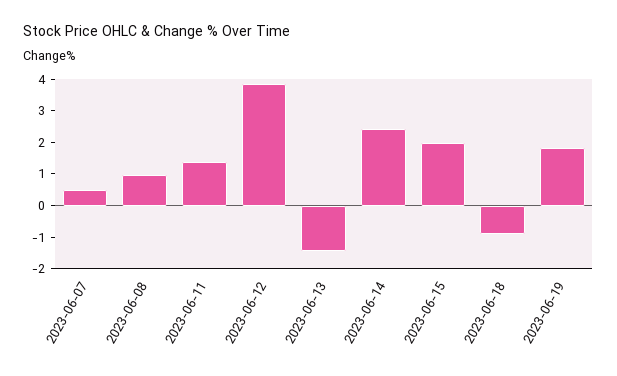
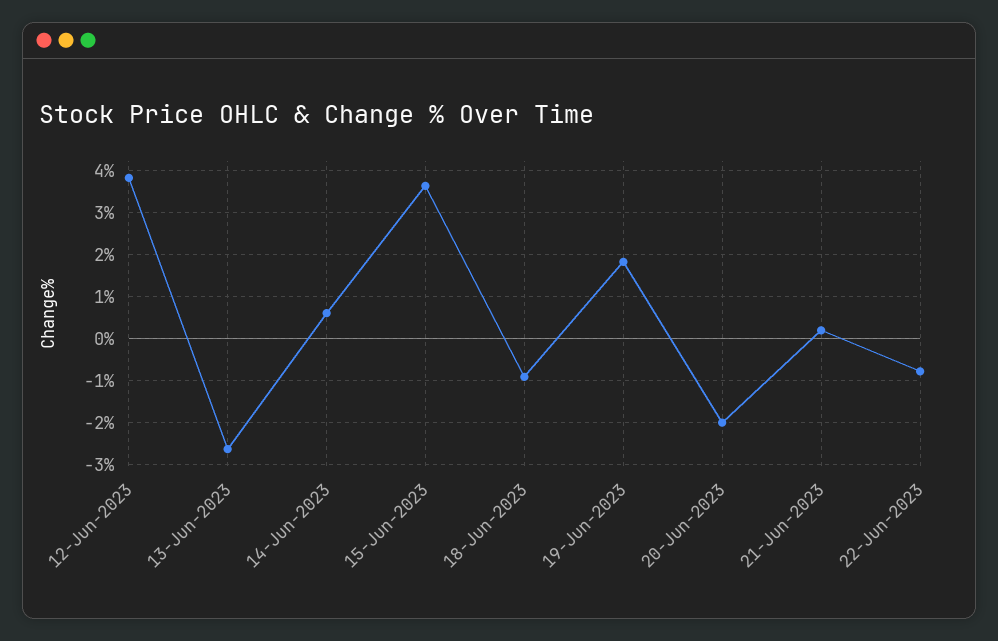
2023-06-07: 0.5 -> none
2023-06-08: 1 -> none
2023-06-11: 1.5 -> none
2023-06-13: -1.5 -> -2.6
2023-06-14: 2.5 -> 0.6
2023-06-15: 2 -> 3.6
20-Jun-2023: none -> -2
21-Jun-2023: none -> 0.2
22-Jun-2023: none -> -0.8

